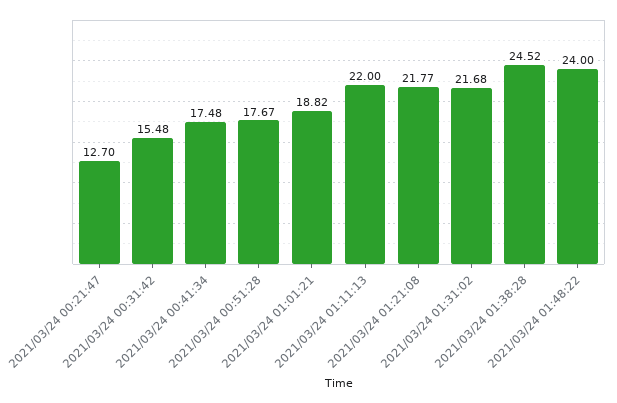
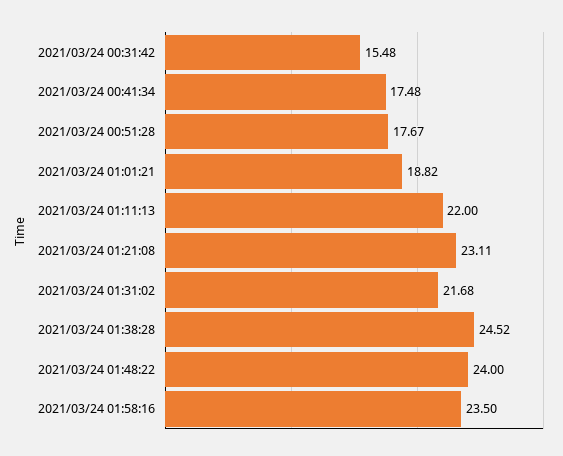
2021/03/24 00:21:47: 12.7 -> none
2021/03/24 01:21:08: 21.77 -> 23.11
2021/03/24 01:58:16: none -> 23.5

